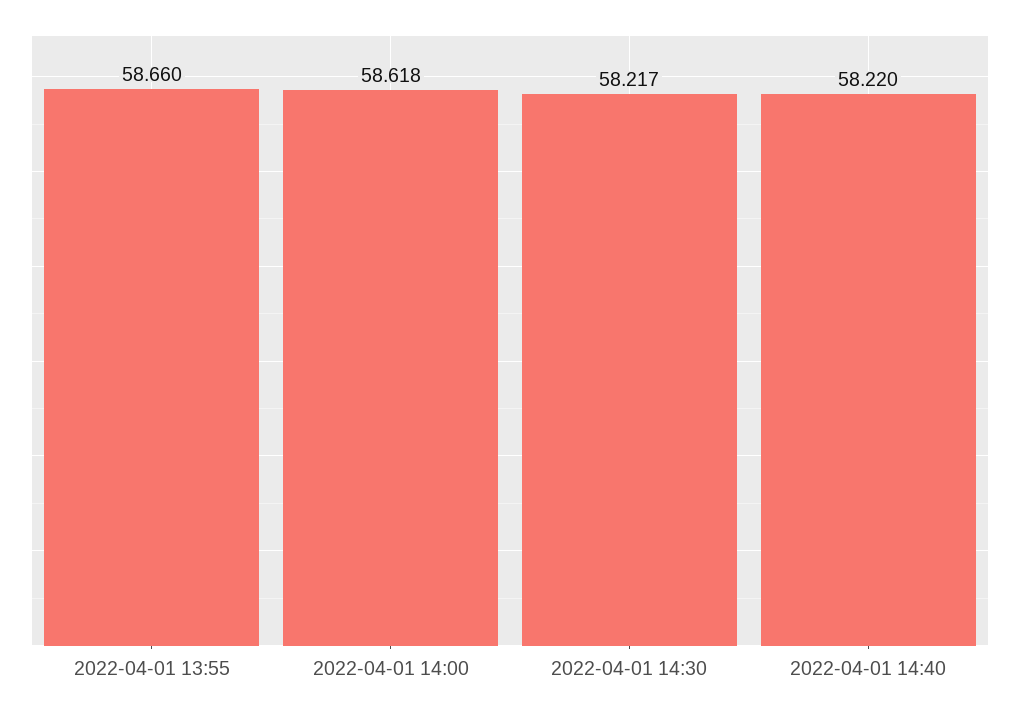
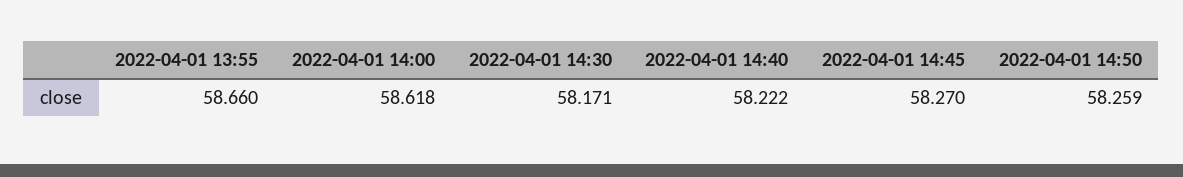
2022-04-01 14:30: 58.217 -> 58.171
2022-04-01 14:40: 58.22 -> 58.222
2022-04-01 14:45: none -> 58.27
2022-04-01 14:50: none -> 58.259

